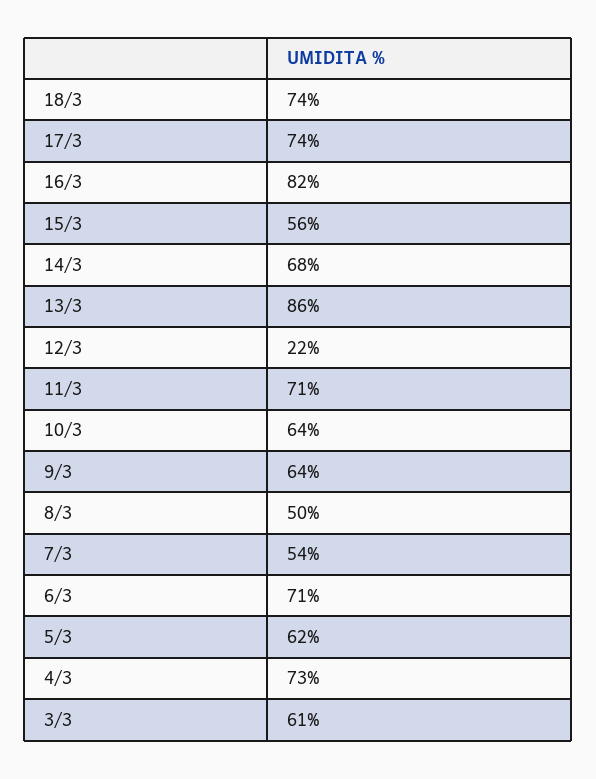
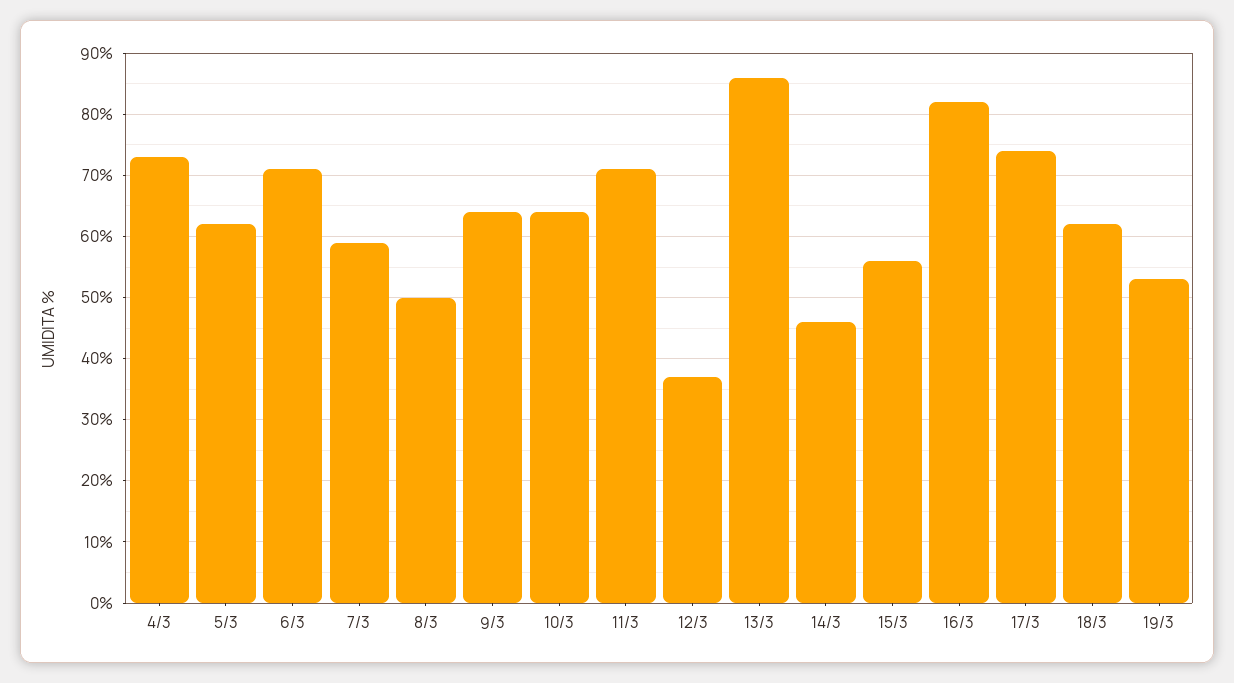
18/3: 74 -> 62
14/3: 68 -> 46
12/3: 22 -> 37
7/3: 54 -> 59
3/3: 61 -> none
19/3: none -> 53

